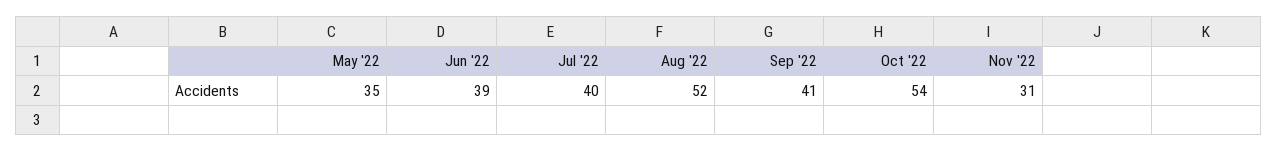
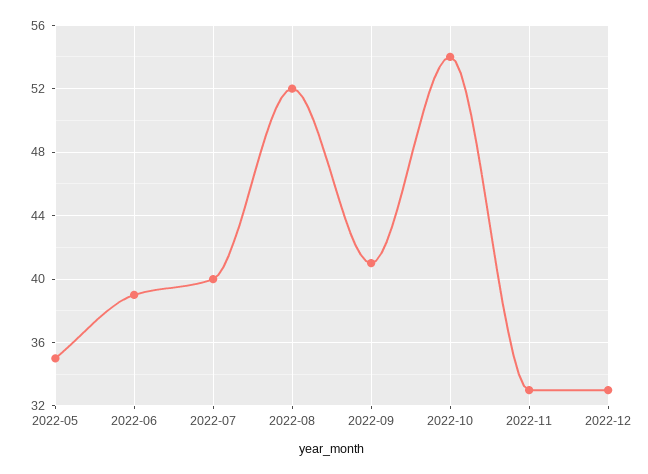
Nov '22: 31 -> 33
2022-12: none -> 33

